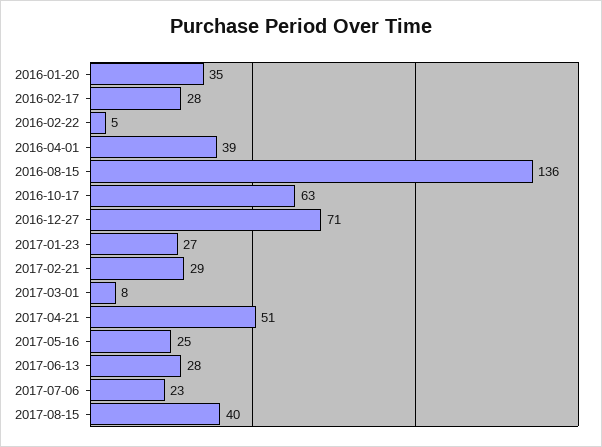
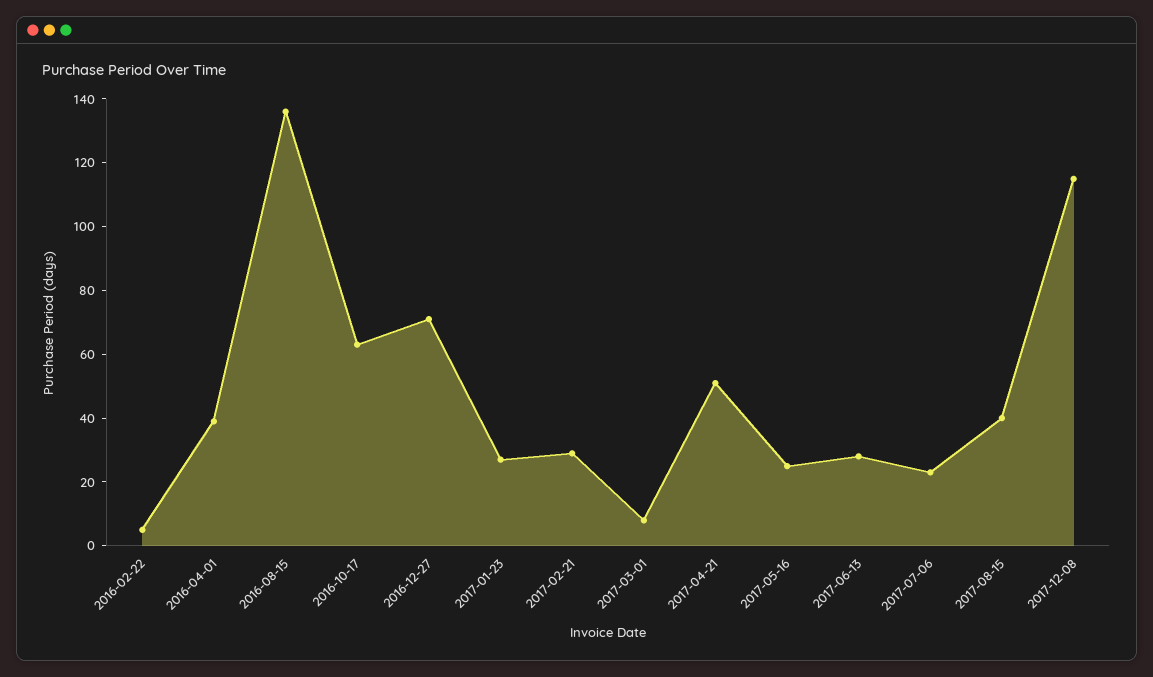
2016-01-20: 35 -> none
2016-02-17: 28 -> none
2017-12-08: none -> 115

